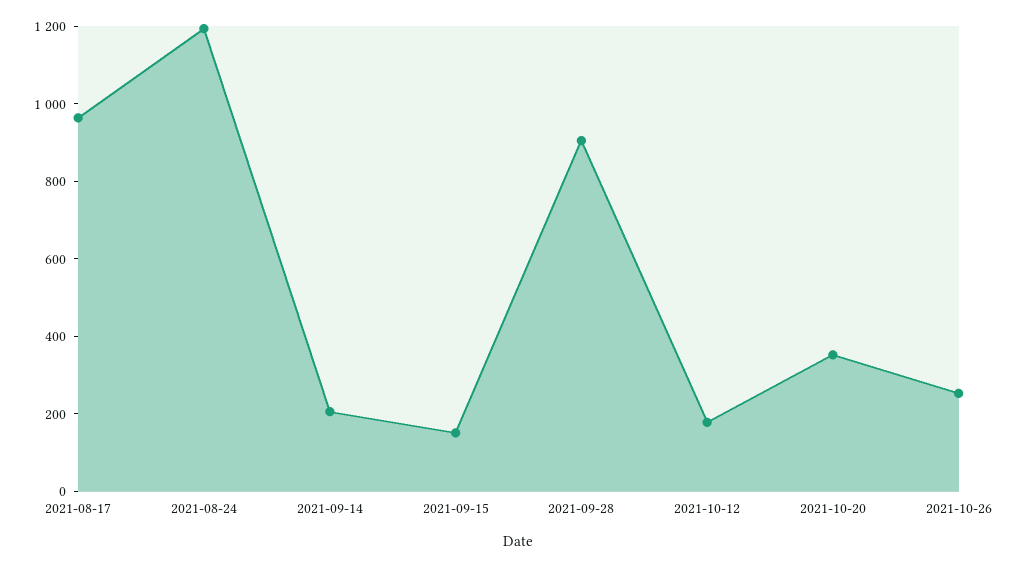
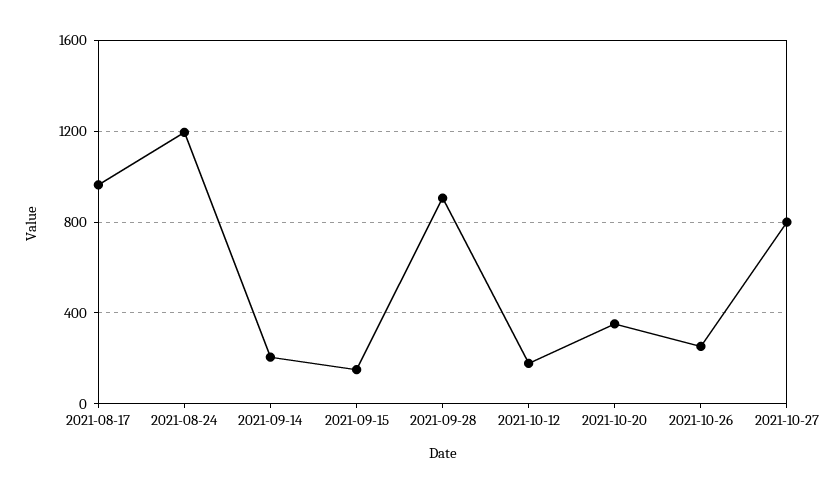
2021-10-27: none -> 800

